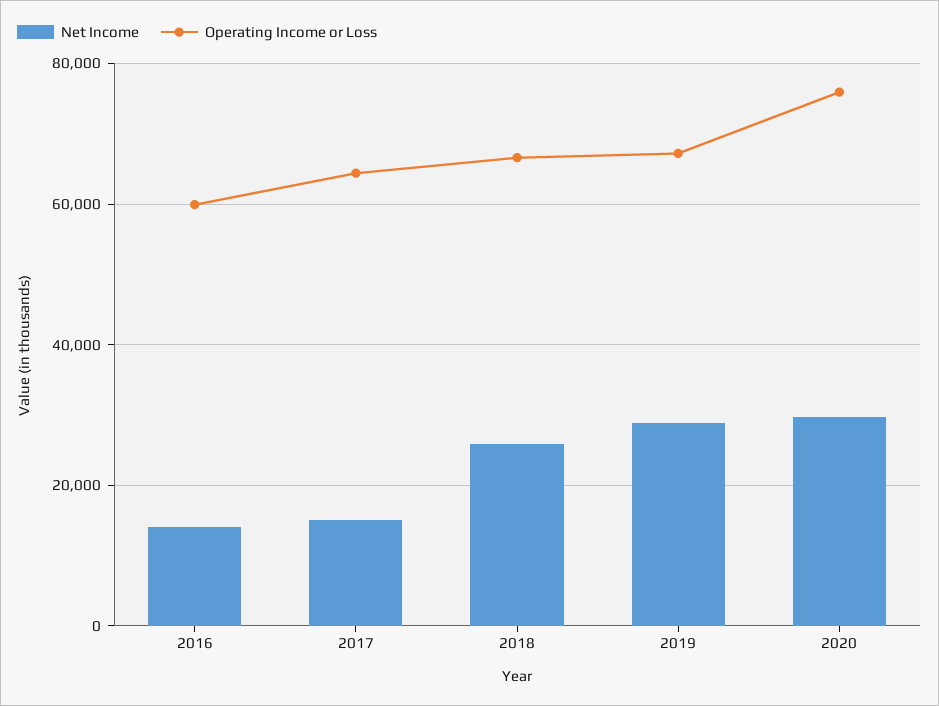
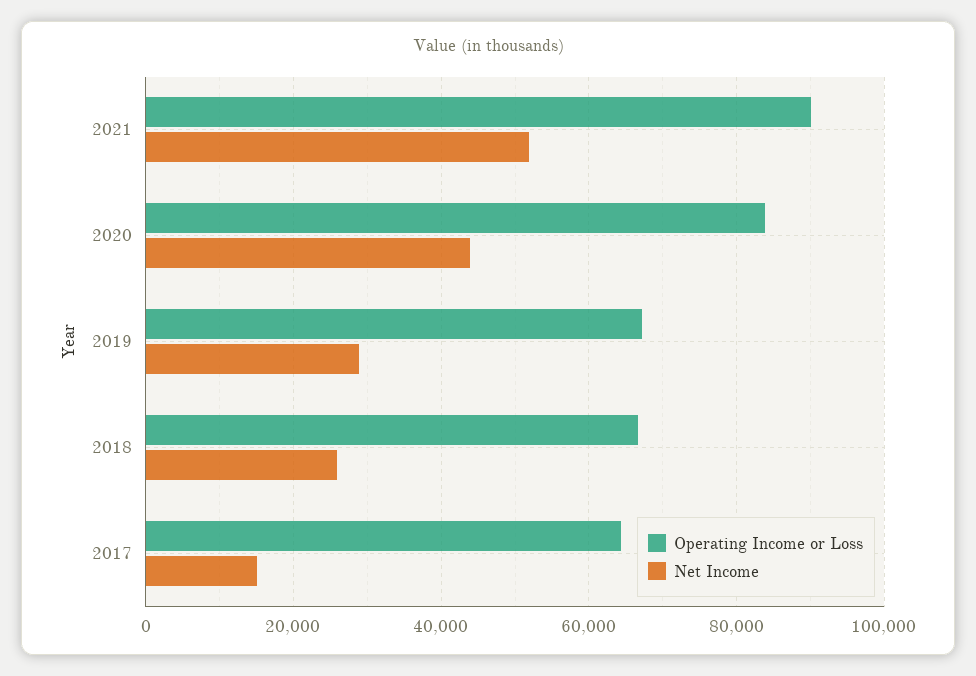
Net Income, 2016: 14000 -> none
Operating Income or Loss, 2016: 60000 -> none
Net Income, 2020: 30000 -> 44000
Operating Income or Loss, 2020: 76000 -> 84000
Operating Income or Loss, 2021: none -> 90000
Net Income, 2021: none -> 52000

